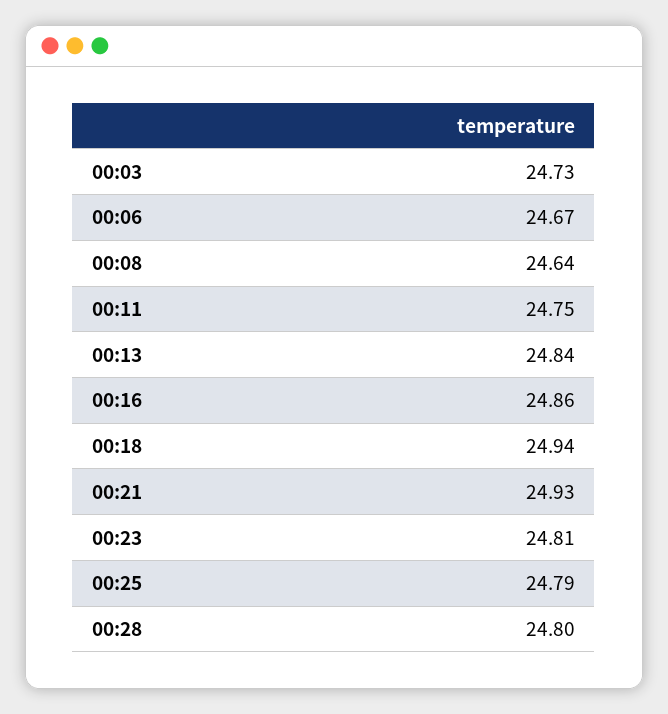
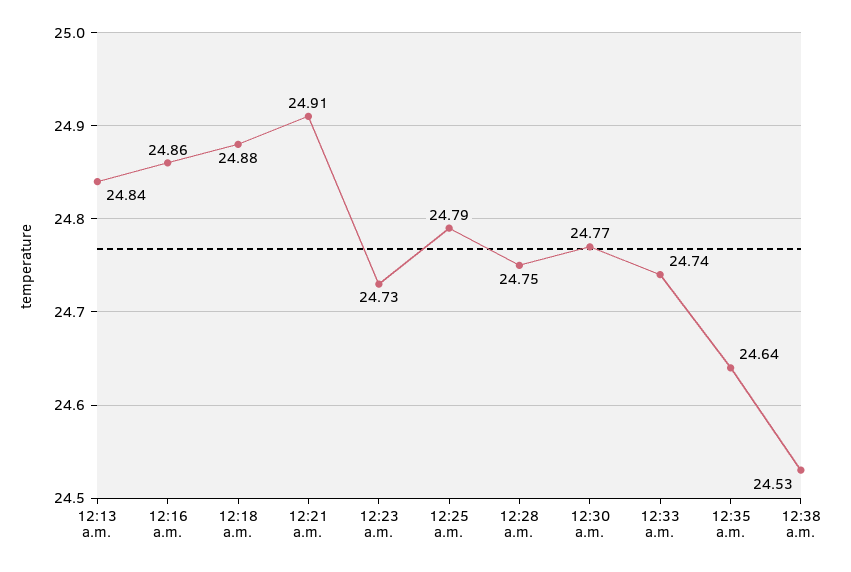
00:03: 24.73 -> none
00:06: 24.67 -> none
00:08: 24.64 -> none
00:11: 24.75 -> none
00:18: 24.94 -> 24.88
00:21: 24.93 -> 24.91
00:23: 24.81 -> 24.73
00:28: 24.8 -> 24.75
12:30 a.m.: none -> 24.77
12:33 a.m.: none -> 24.74
12:35 a.m.: none -> 24.64
12:38 a.m.: none -> 24.53

